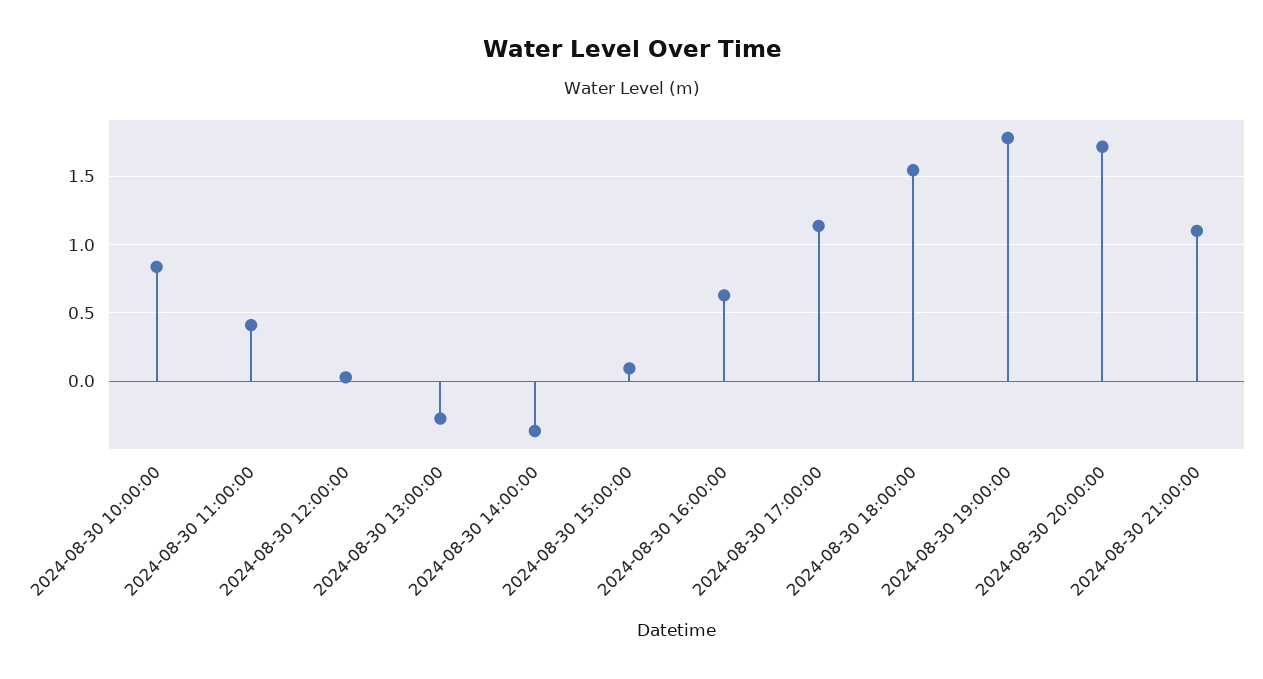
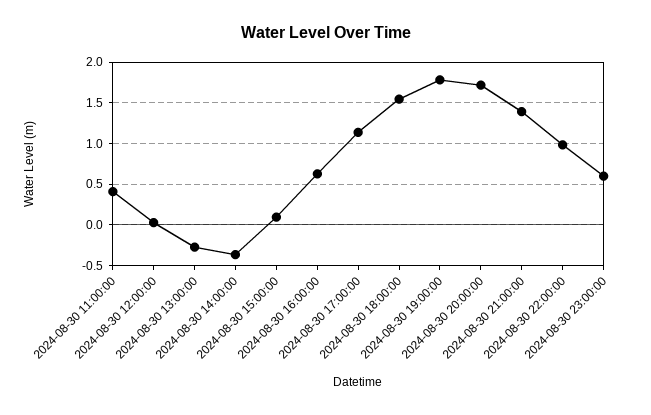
2024-08-30 10:00:00: 0.85 -> none
2024-08-30 21:00:00: 1.1 -> 1.4
2024-08-30 22:00:00: none -> 1
2024-08-30 23:00:00: none -> 0.6

